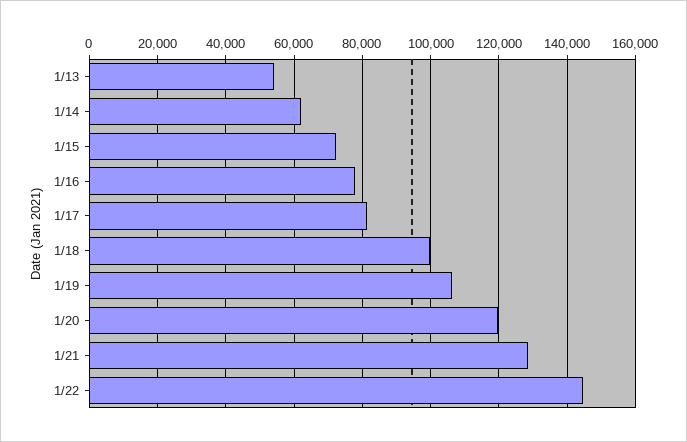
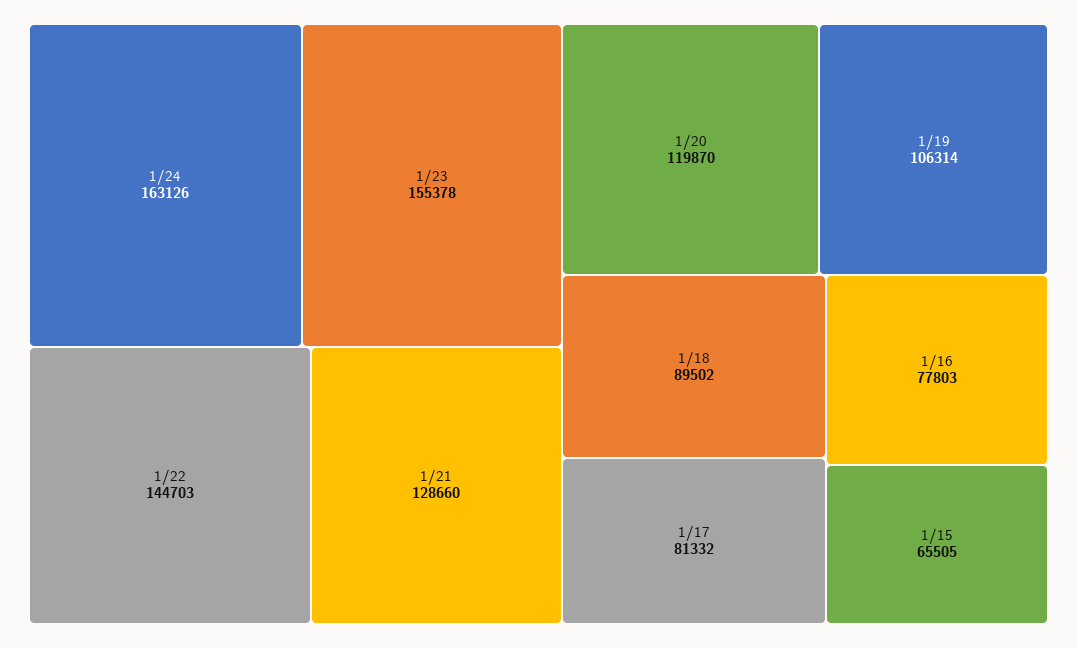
1/13: 54000 -> none
1/14: 62000 -> none
1/15: 72000 -> 65505
1/18: 100000 -> 89502
1/24: none -> 163126
1/23: none -> 155378

